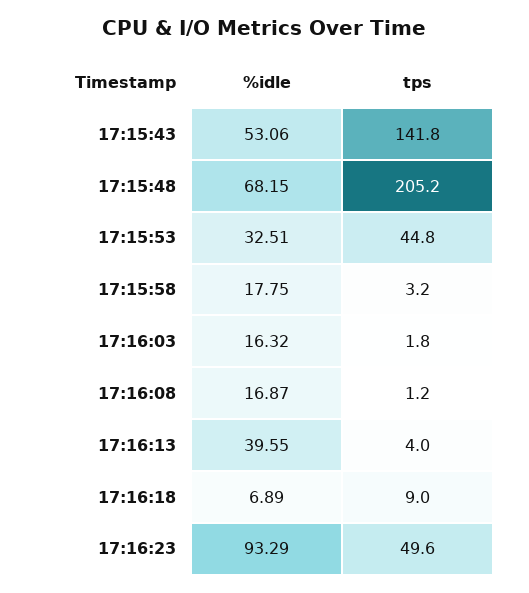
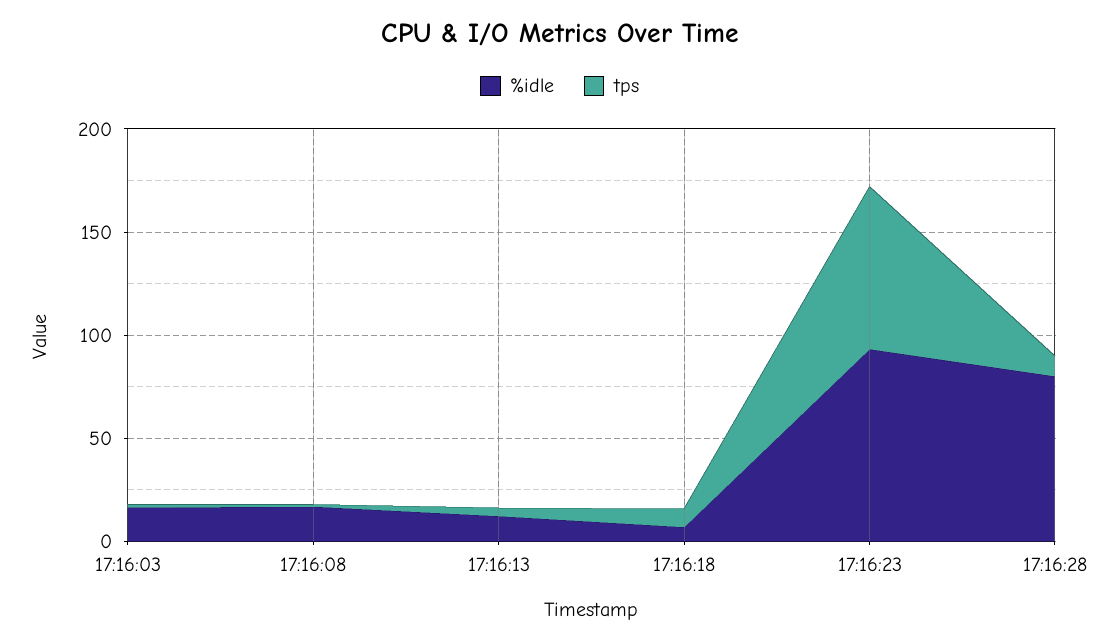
%idle, 17:15:43: 53.06 -> none
tps, 17:15:43: 141.8 -> none
%idle, 17:15:48: 68.15 -> none
tps, 17:15:48: 205.2 -> none
%idle, 17:15:53: 32.51 -> none
tps, 17:15:53: 44.8 -> none
%idle, 17:15:58: 17.75 -> none
tps, 17:15:58: 3.2 -> none
%idle, 17:16:13: 39.55 -> 10
tps, 17:16:23: 49.6 -> 80
%idle, 17:16:28: none -> 80
tps, 17:16:28: none -> 10

